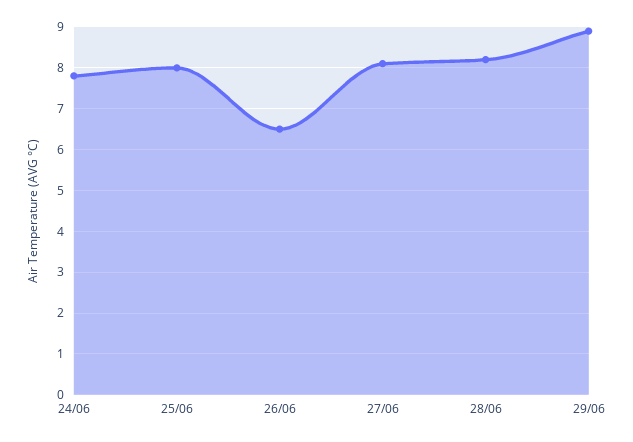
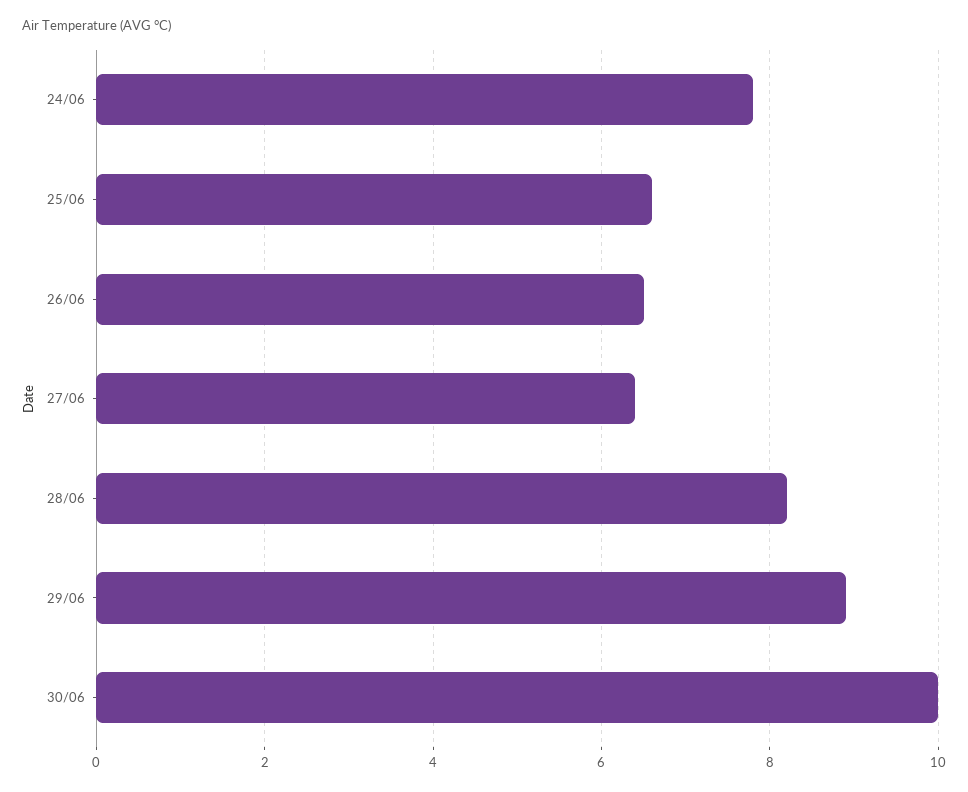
25/06: 8 -> 6.5
27/06: 8 -> 6.5
30/06: none -> 10

